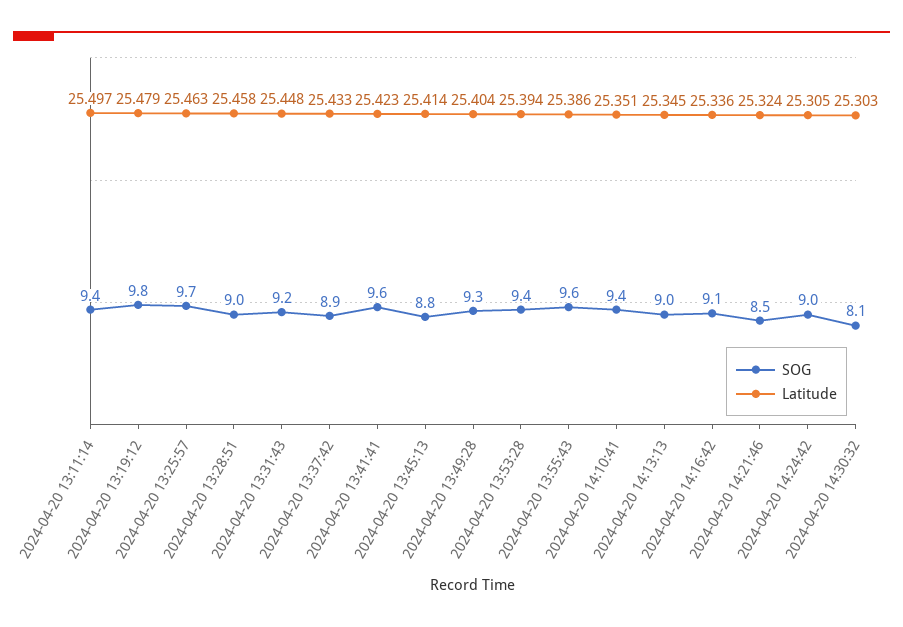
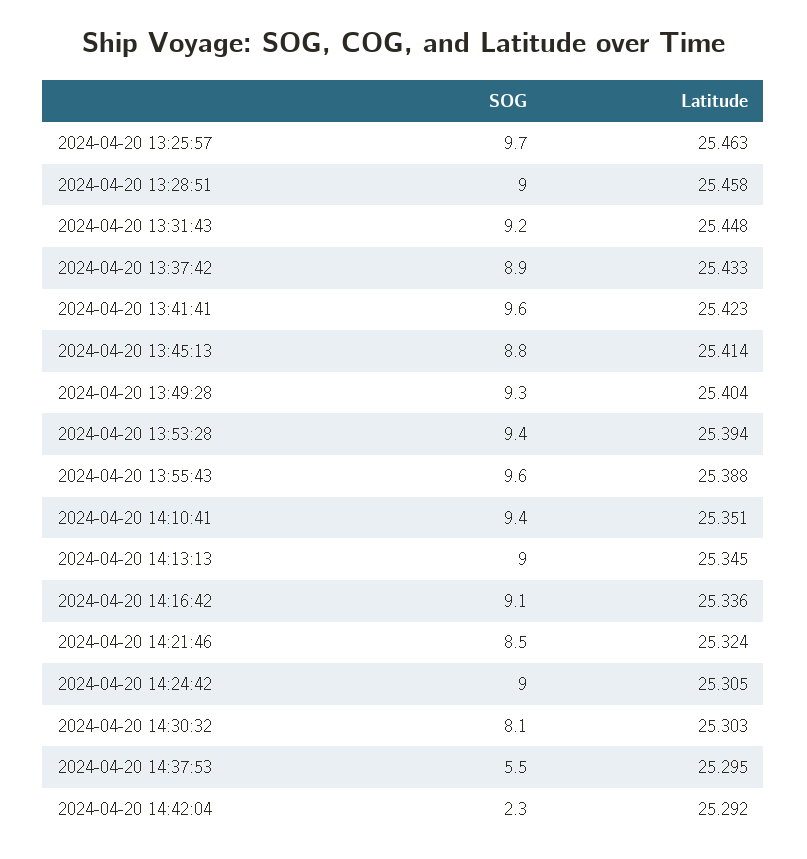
SOG, 2024-04-20 13:11:14: 9.4 -> none
Latitude, 2024-04-20 13:11:14: 25.497 -> none
SOG, 2024-04-20 13:19:12: 9.8 -> none
Latitude, 2024-04-20 13:19:12: 25.479 -> none
Latitude, 2024-04-20 13:55:43: 25.386 -> 25.388
SOG, 2024-04-20 14:37:53: none -> 5.5
Latitude, 2024-04-20 14:37:53: none -> 25.295
SOG, 2024-04-20 14:42:04: none -> 2.3
Latitude, 2024-04-20 14:42:04: none -> 25.292

